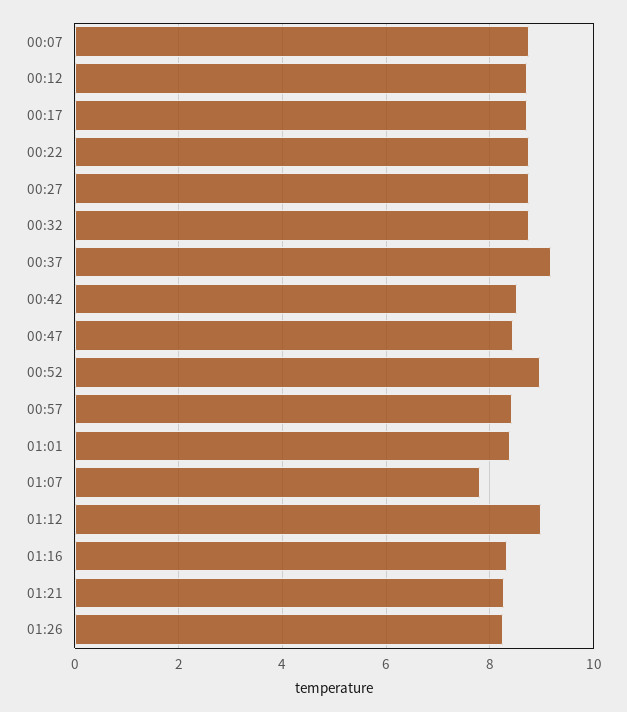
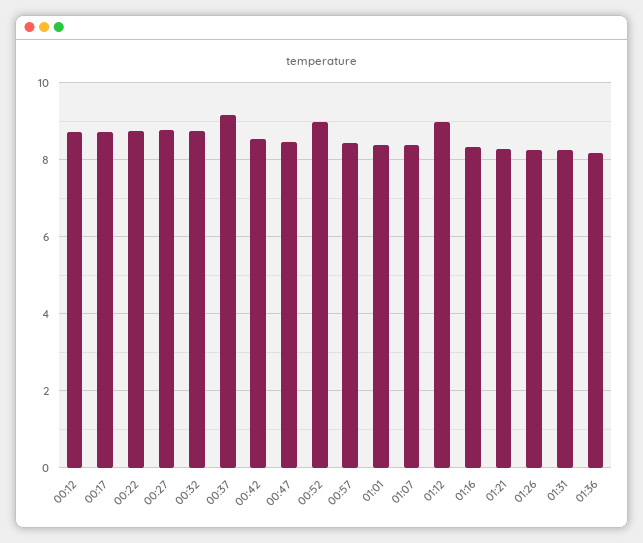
00:07: 8.8 -> none
01:07: 7.8 -> 8.4
01:31: none -> 8.2
01:36: none -> 8.2

